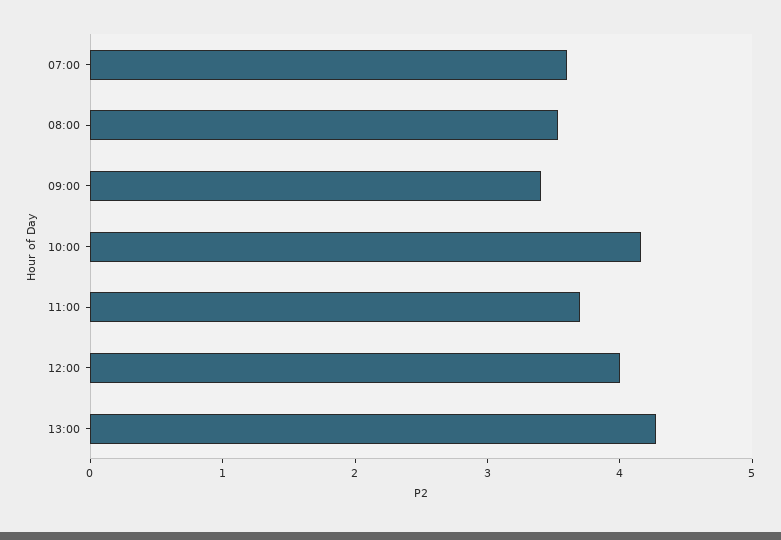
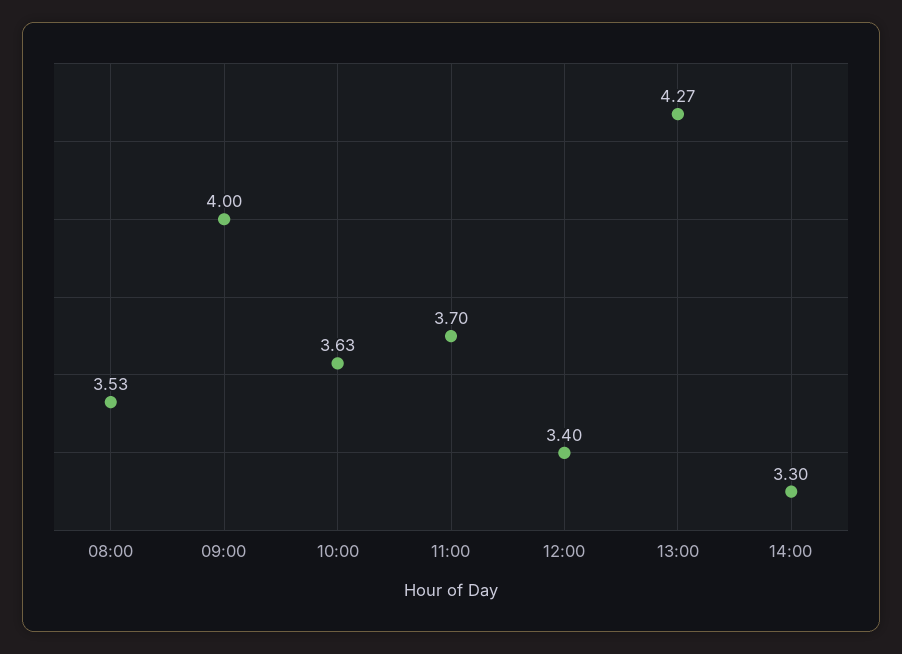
07:00: 3.6 -> none
09:00: 3.4 -> 4
10:00: 4.2 -> 3.63
12:00: 4 -> 3.4
14:00: none -> 3.3

